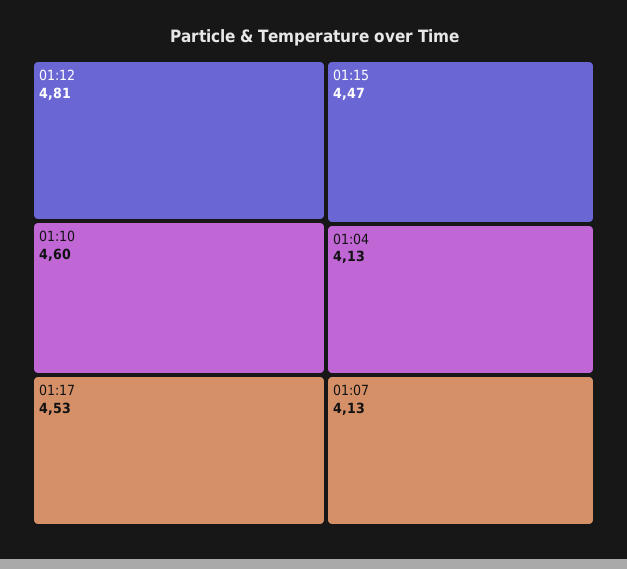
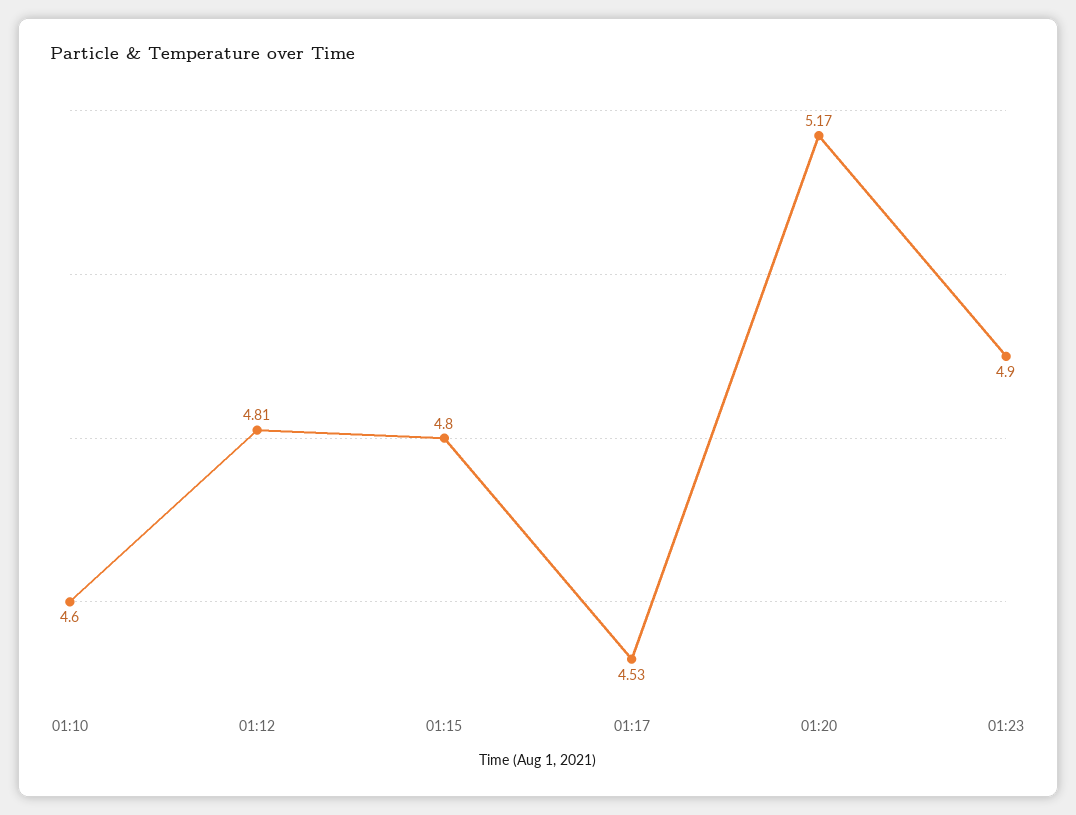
01:15: 4.47 -> 4.8
01:04: 4.13 -> none
01:07: 4.13 -> none
01:20: none -> 5.17
01:23: none -> 4.9

